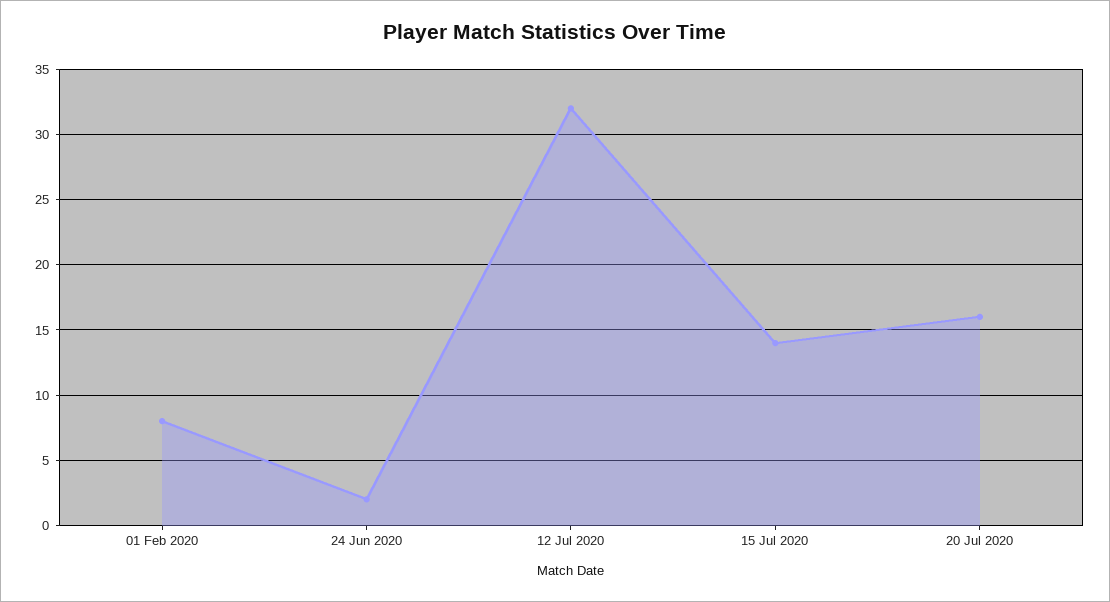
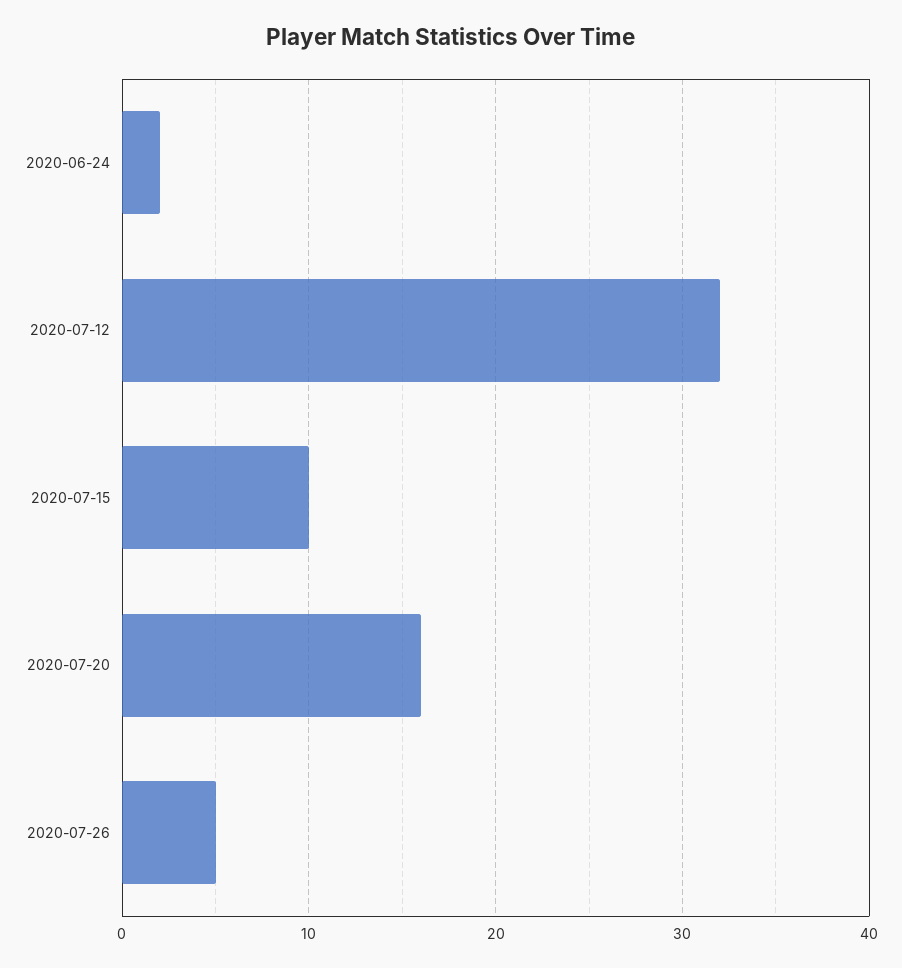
01 Feb 2020: 8 -> none
15 Jul 2020: 14 -> 10
2020-07-26: none -> 5

